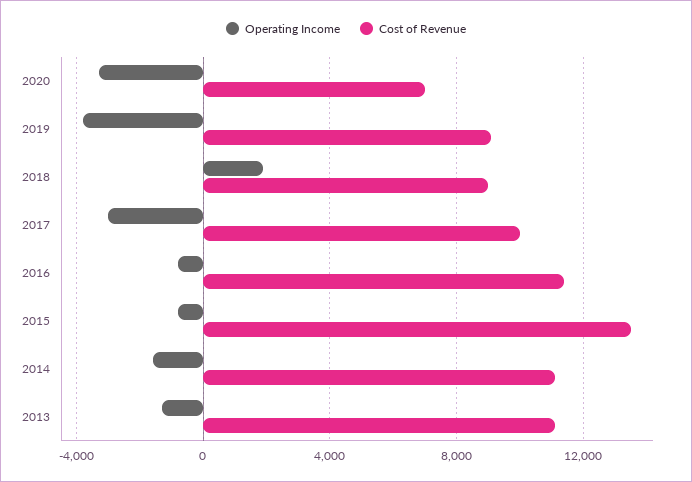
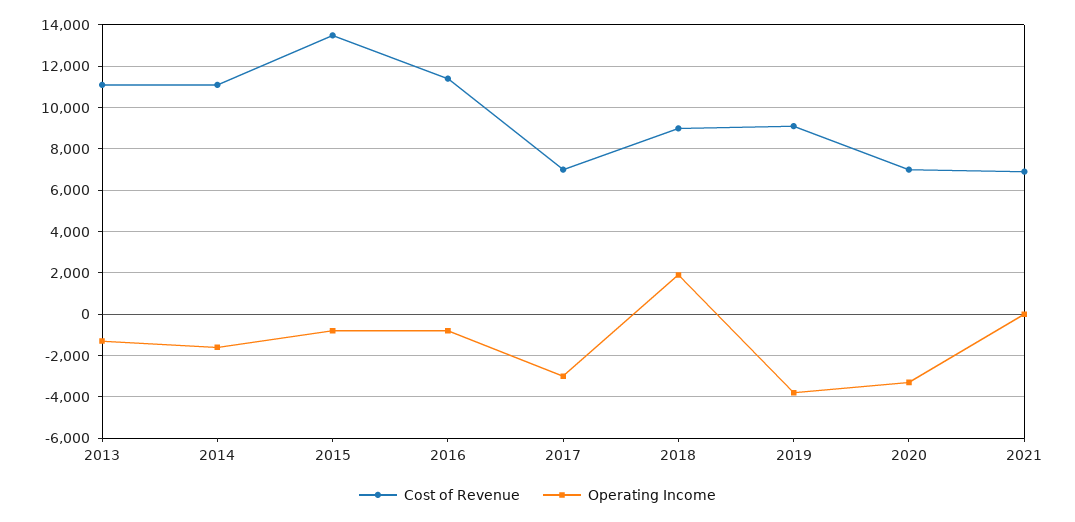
Cost of Revenue, 2017: 10000 -> 7000
Cost of Revenue, 2021: none -> 7000
Operating Income, 2021: none -> 0

